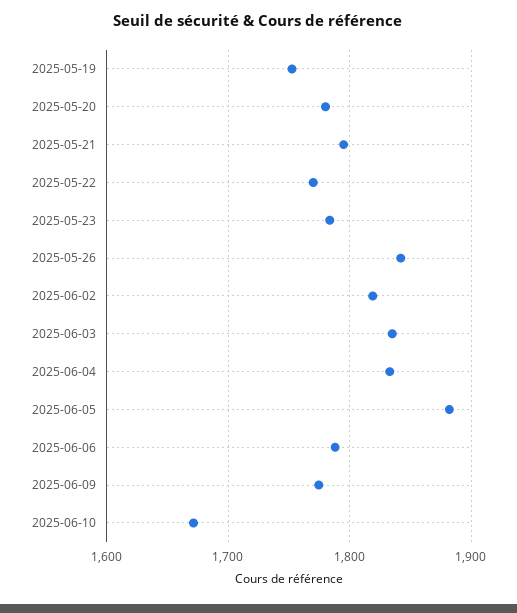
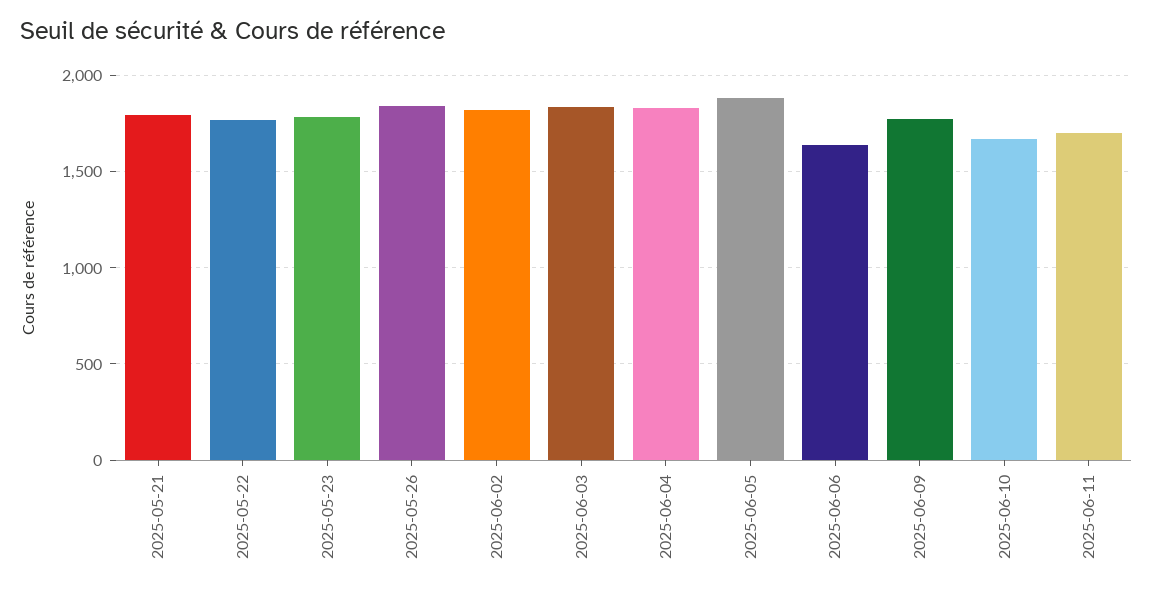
2025-05-19: 1750 -> none
2025-05-20: 1780 -> none
2025-06-06: 1790 -> 1650
2025-06-11: none -> 1700

